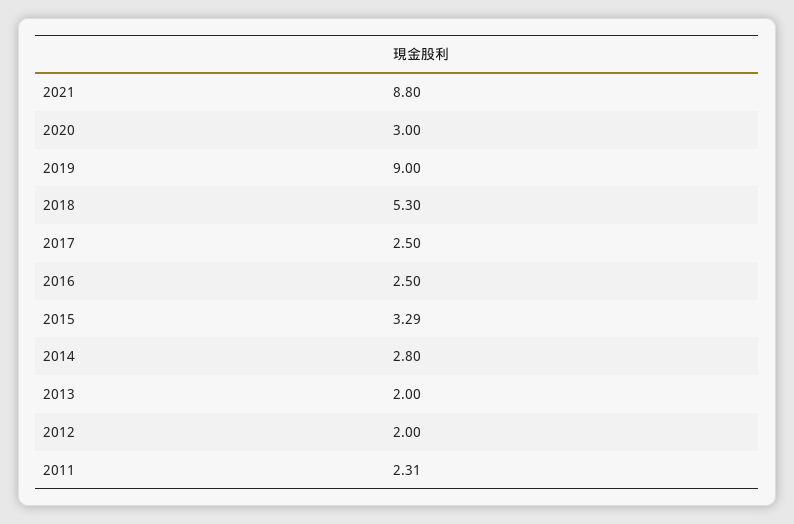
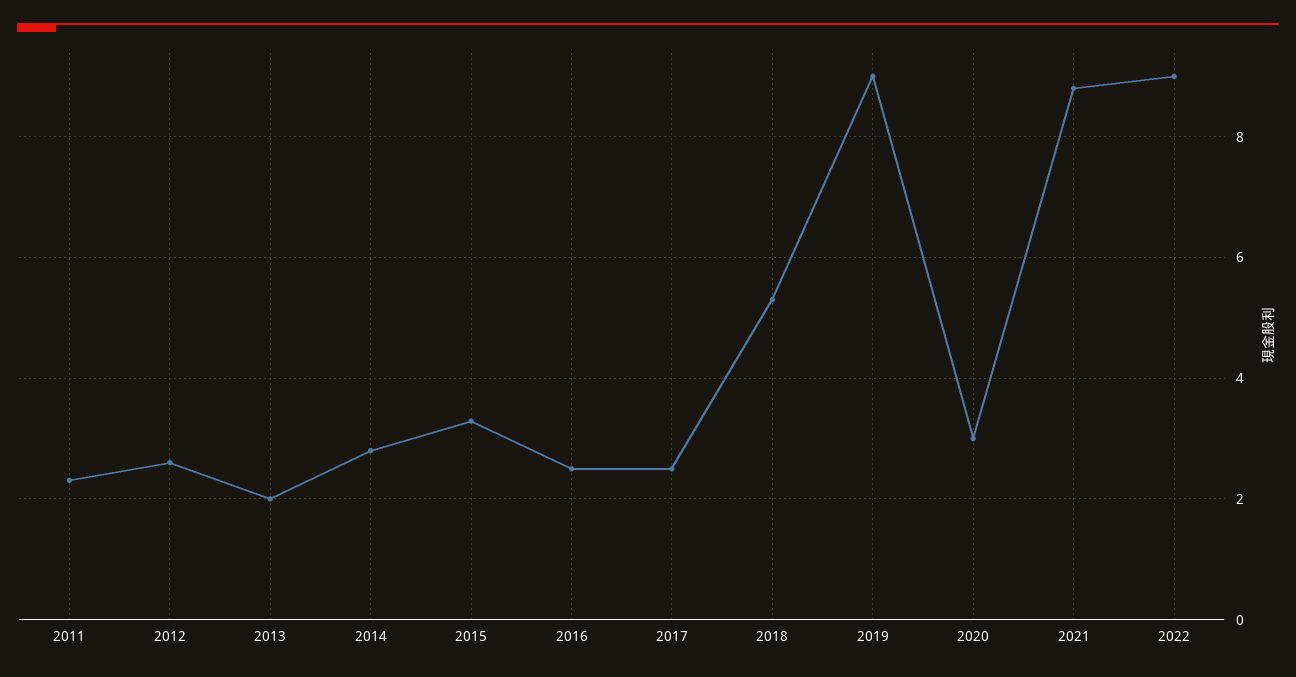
2012: 2 -> 2.6
2022: none -> 9

